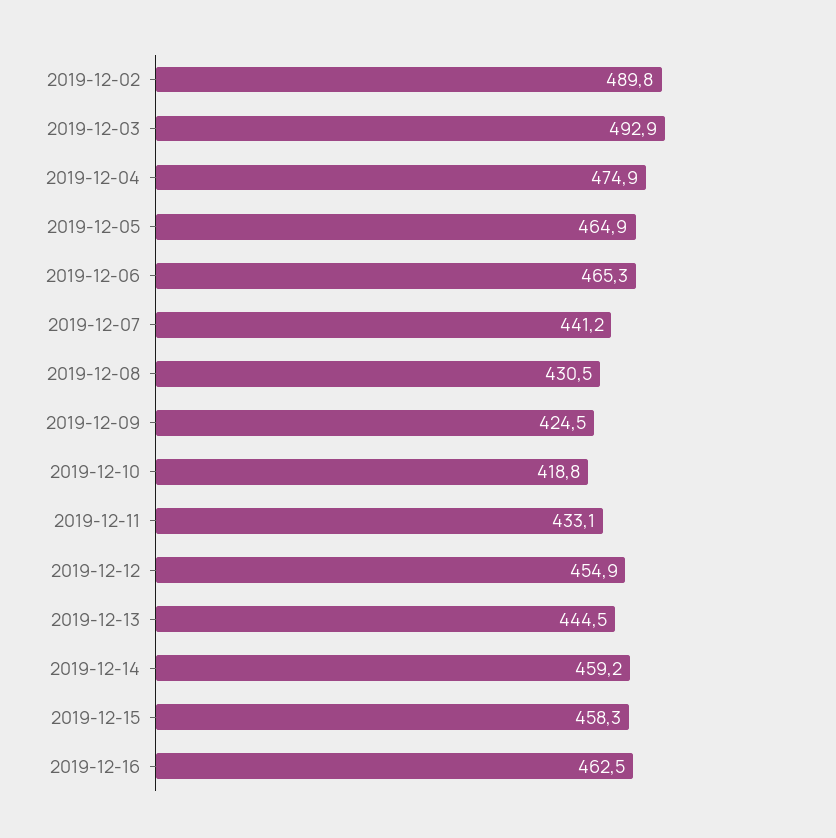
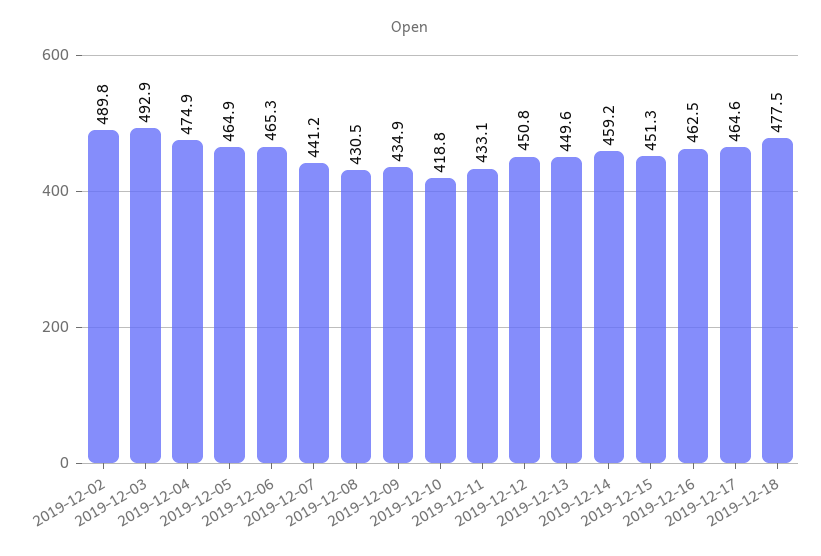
2019-12-09: 424.5 -> 434.9
2019-12-12: 454.9 -> 450.8
2019-12-13: 444.5 -> 449.6
2019-12-15: 458.3 -> 451.3
2019-12-17: none -> 464.6
2019-12-18: none -> 477.5

